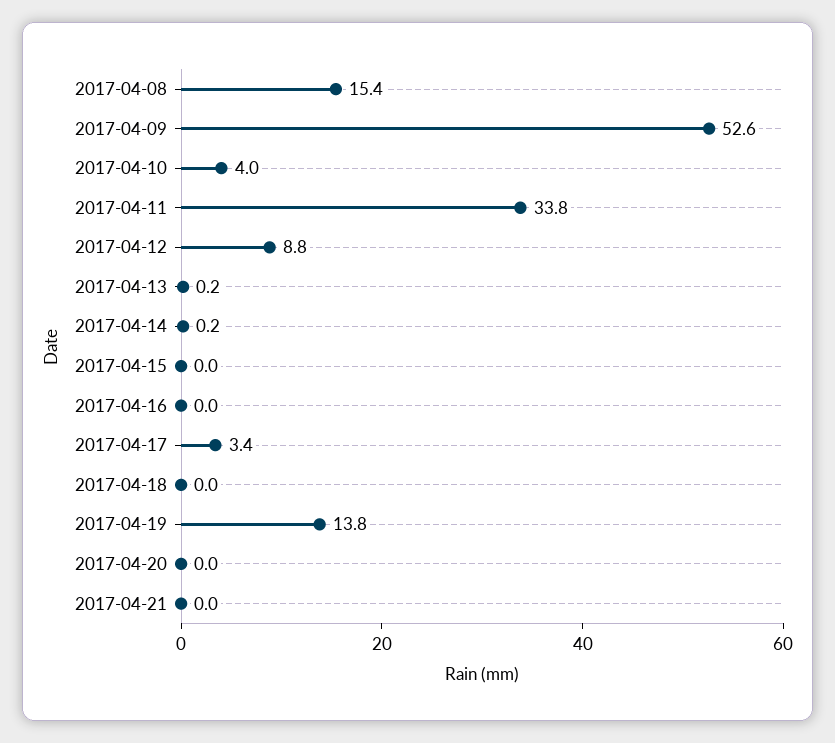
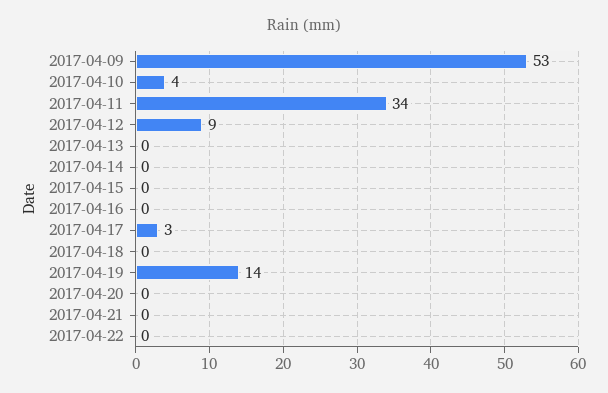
2017-04-08: 15.4 -> none
2017-04-22: none -> 0

